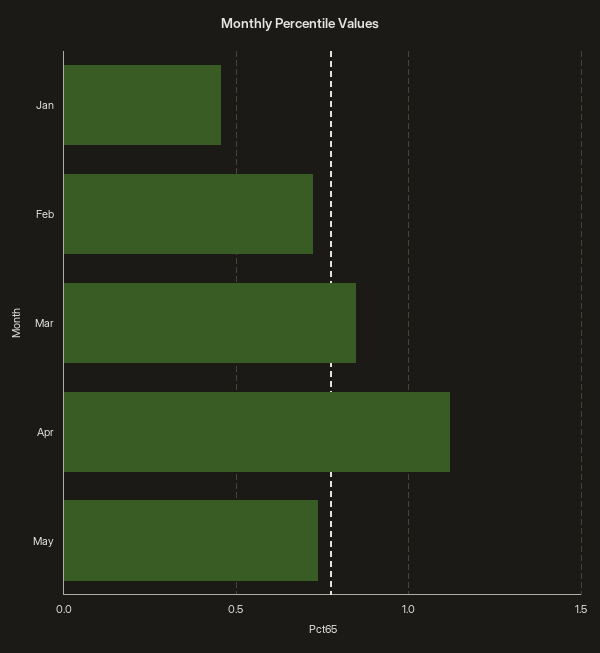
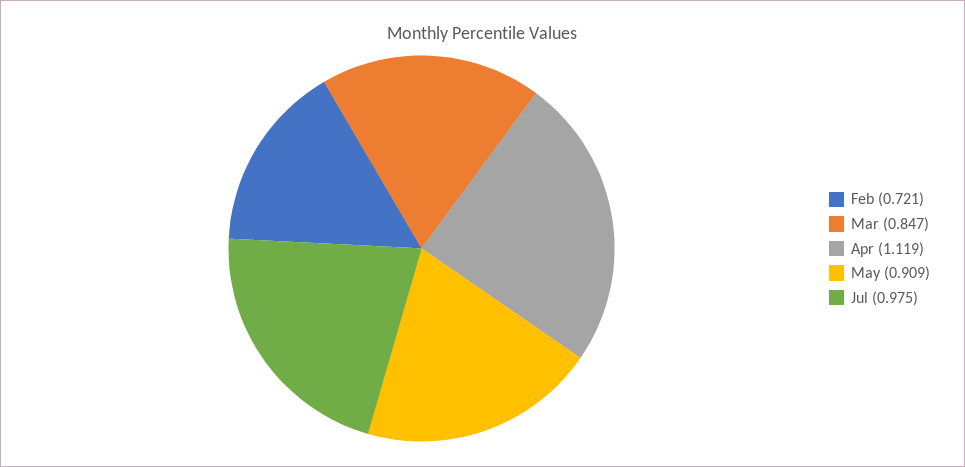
Jan: 0.45 -> none
May: 0.75 -> 0.909
Jul: none -> 0.975

